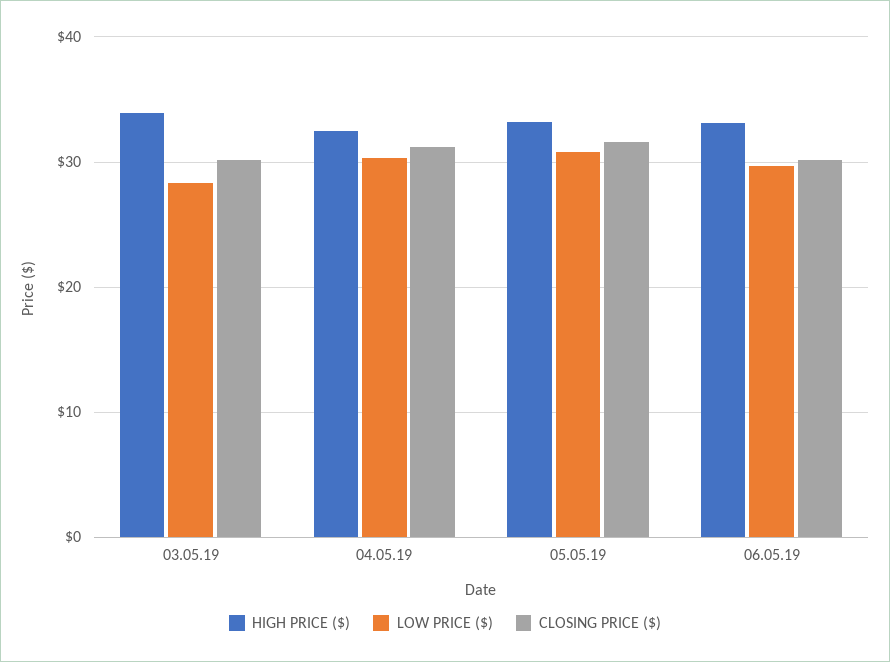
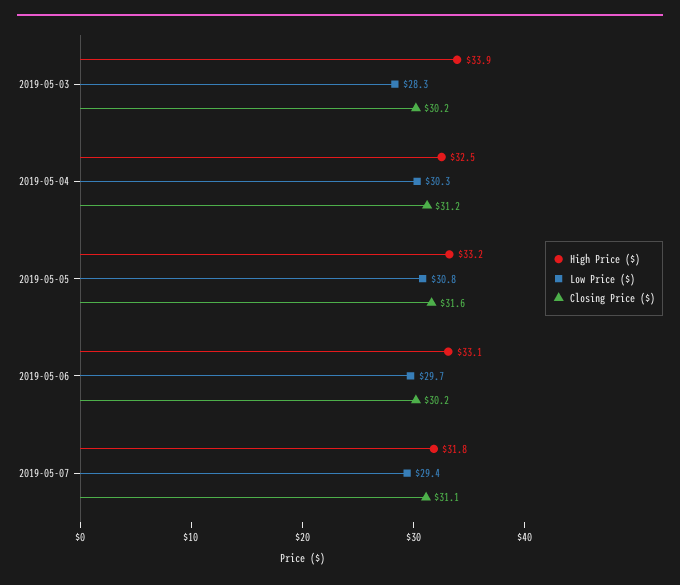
HIGH PRICE ($), 2019-05-07: none -> 31.8
LOW PRICE ($), 2019-05-07: none -> 29.4
CLOSING PRICE ($), 2019-05-07: none -> 31.1

